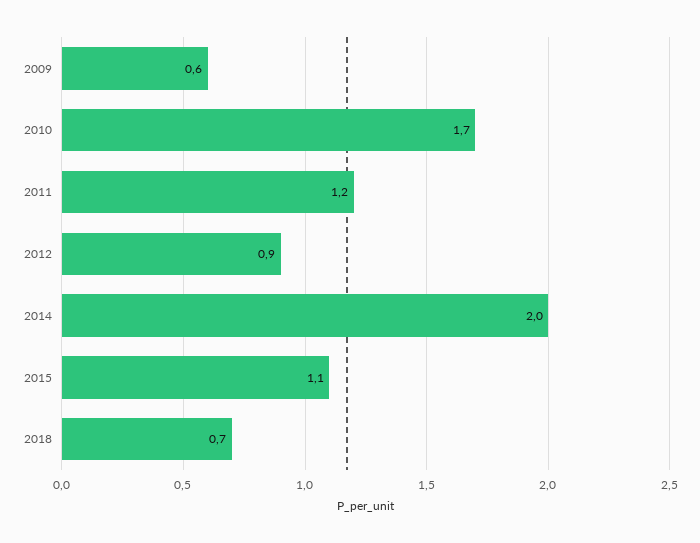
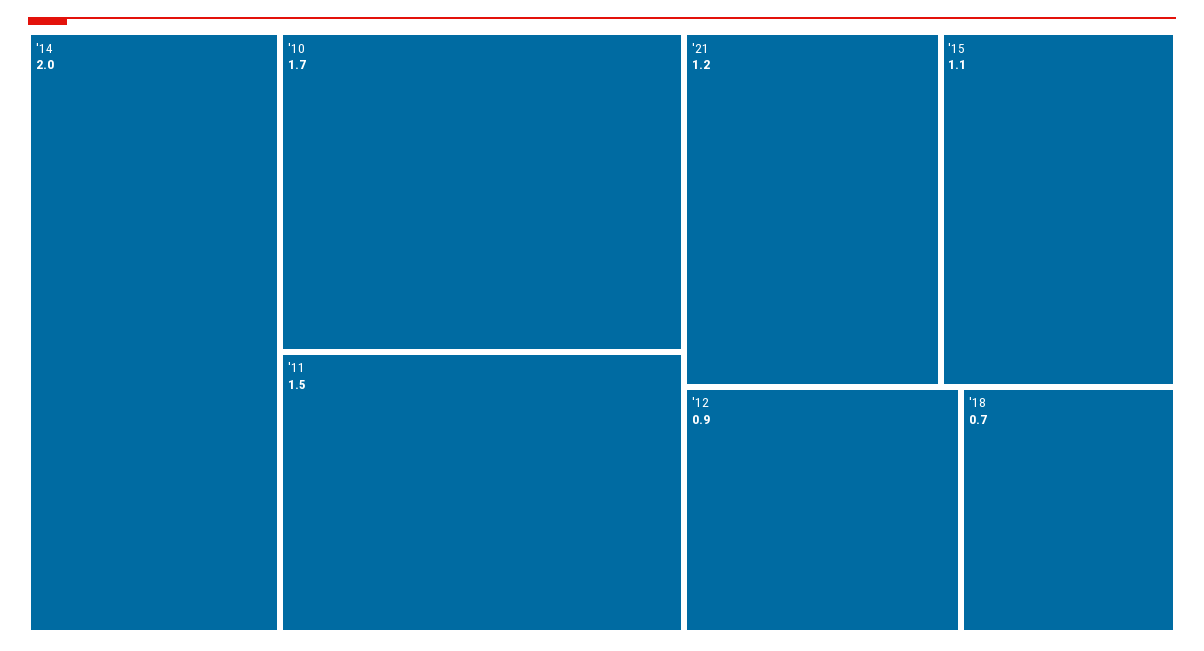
2009: 0.6 -> none
2011: 1.2 -> 1.5
'21: none -> 1.2

